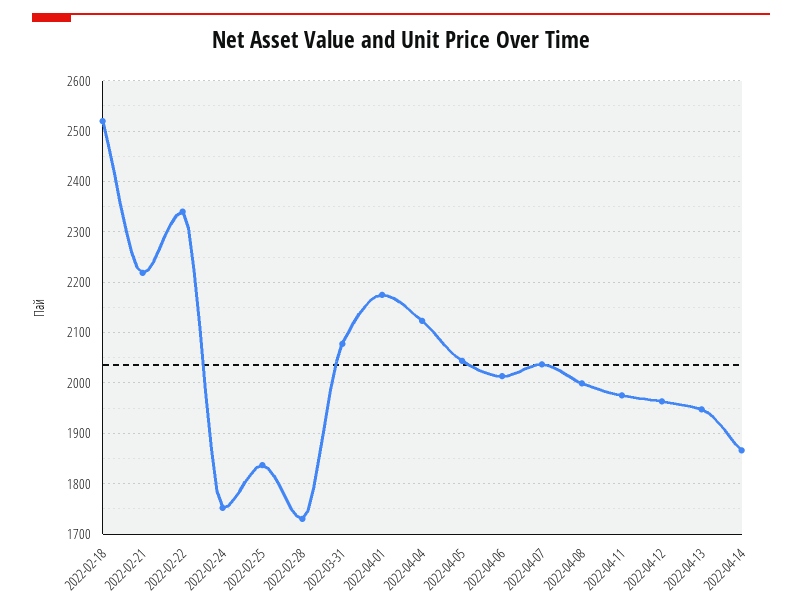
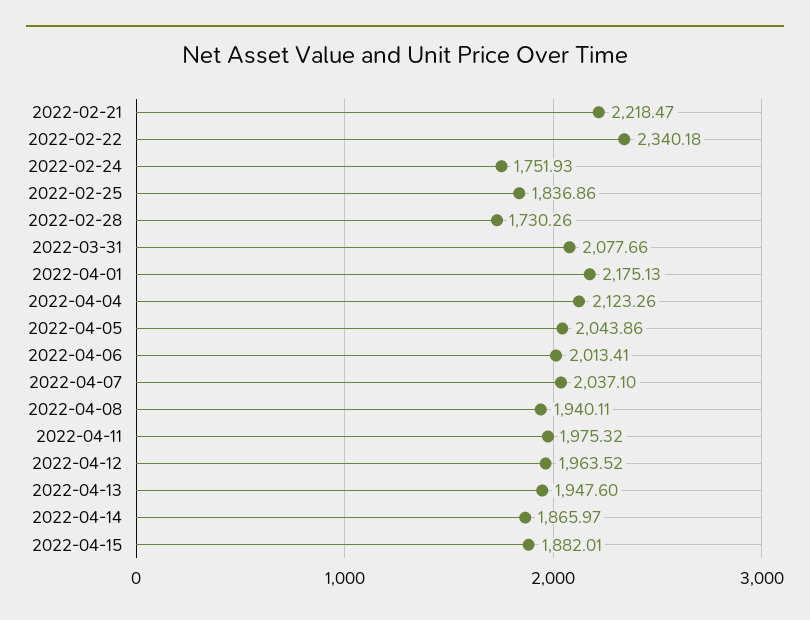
2022-02-18: 2520 -> none
2022-04-08: 2000 -> 1940.11
2022-04-15: none -> 1882.01

